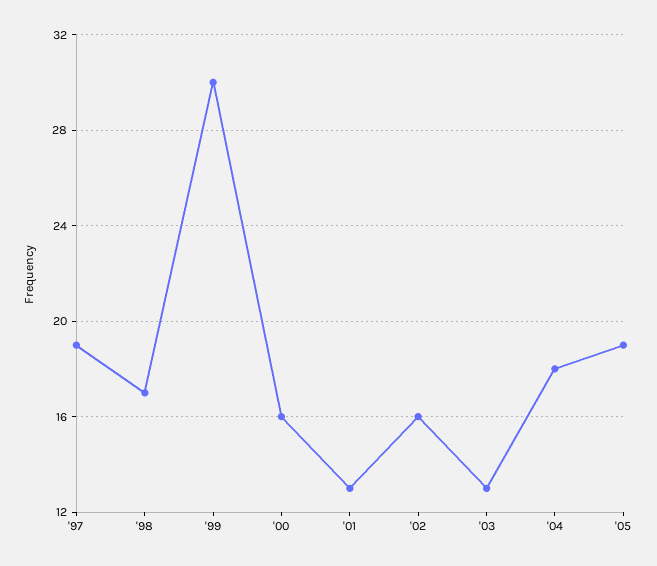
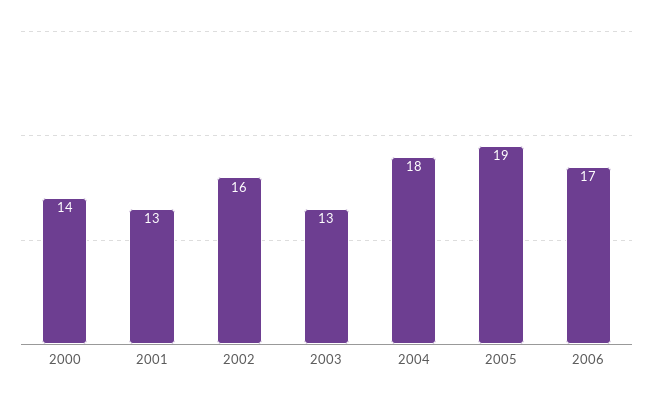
'97: 19 -> none
'98: 17 -> none
'99: 30 -> none
'00: 16 -> 14
2006: none -> 17

